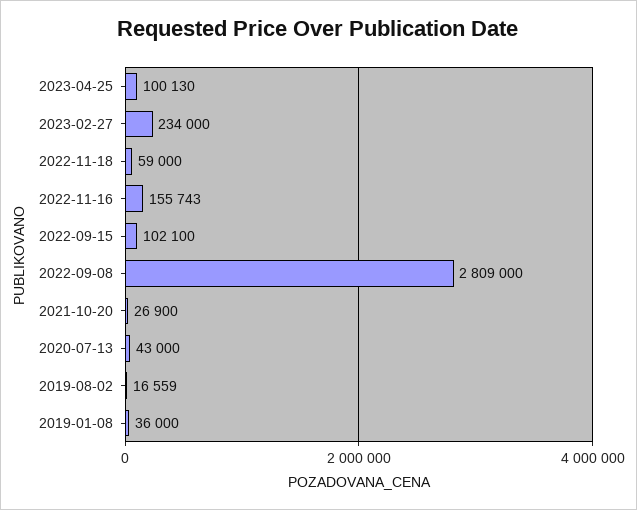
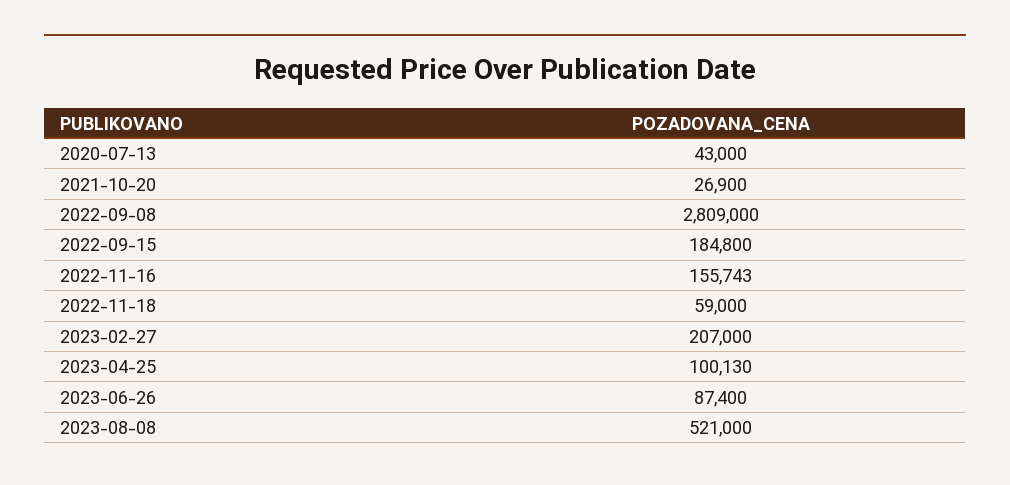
2023-02-27: 234000 -> 207000
2022-09-15: 102100 -> 184800
2019-08-02: 16559 -> none
2019-01-08: 36000 -> none
2023-06-26: none -> 87400
2023-08-08: none -> 521000

